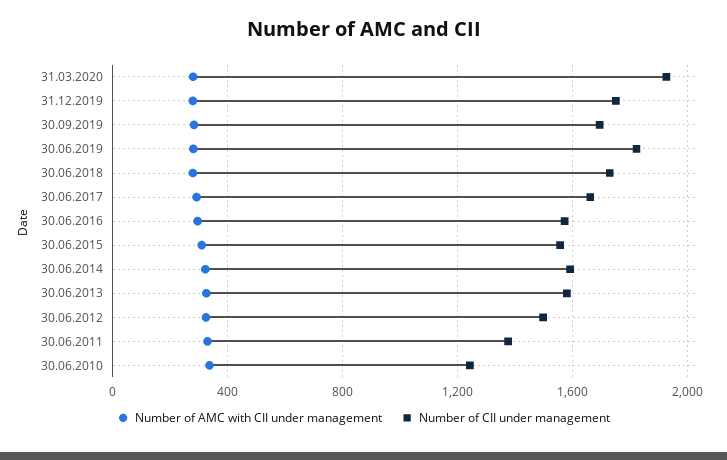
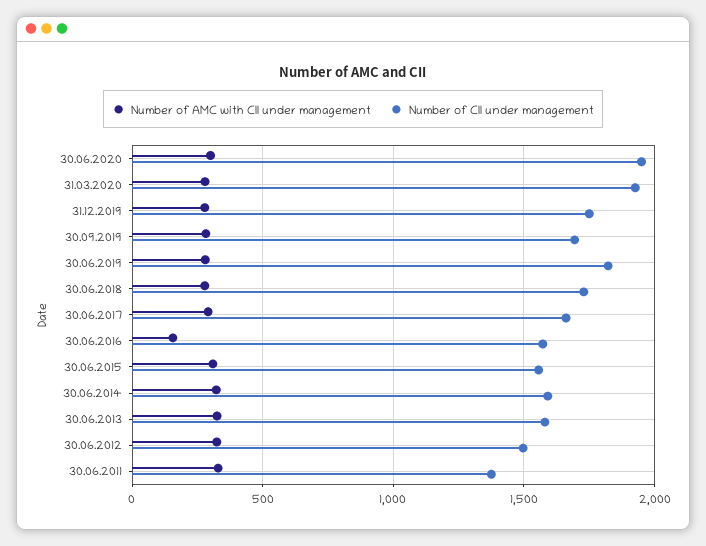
Number of AMC with CII under management, 30.06.2016: 300 -> 150
Number of AMC with CII under management, 30.06.2010: 350 -> none
Number of CII under management, 30.06.2010: 1250 -> none
Number of AMC with CII under management, 30.06.2020: none -> 300
Number of CII under management, 30.06.2020: none -> 1950

